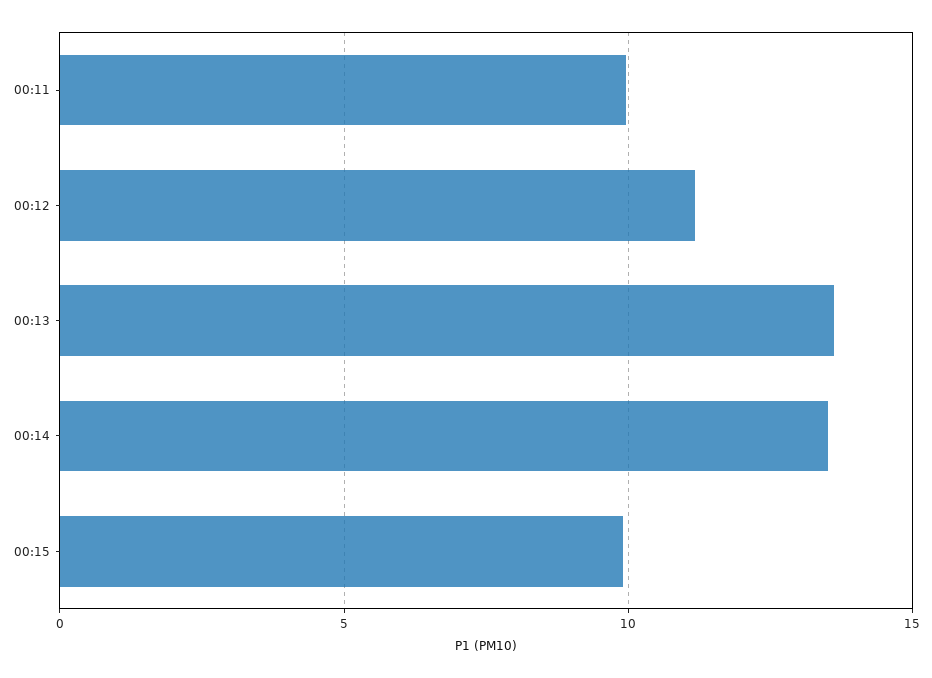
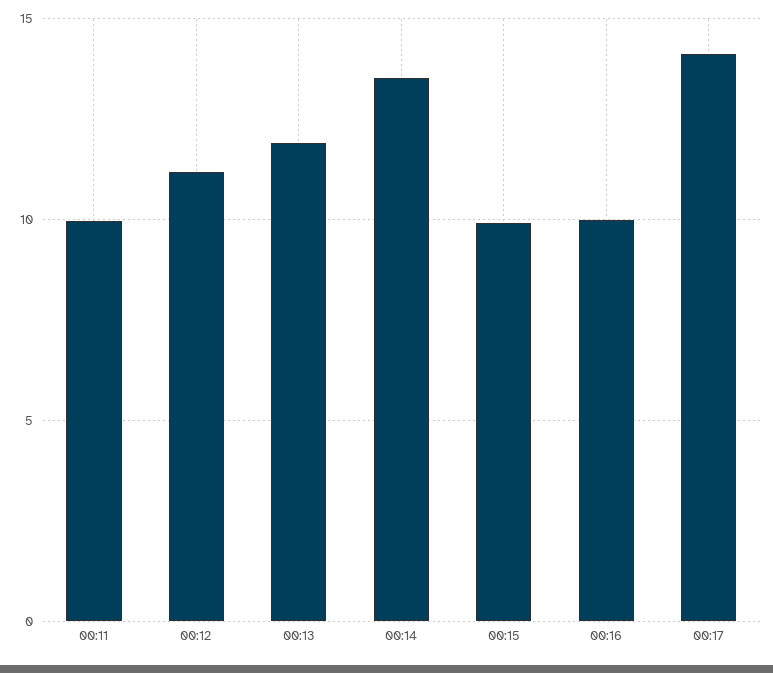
00:13: 13.5 -> 12
00:16: none -> 10
00:17: none -> 14

